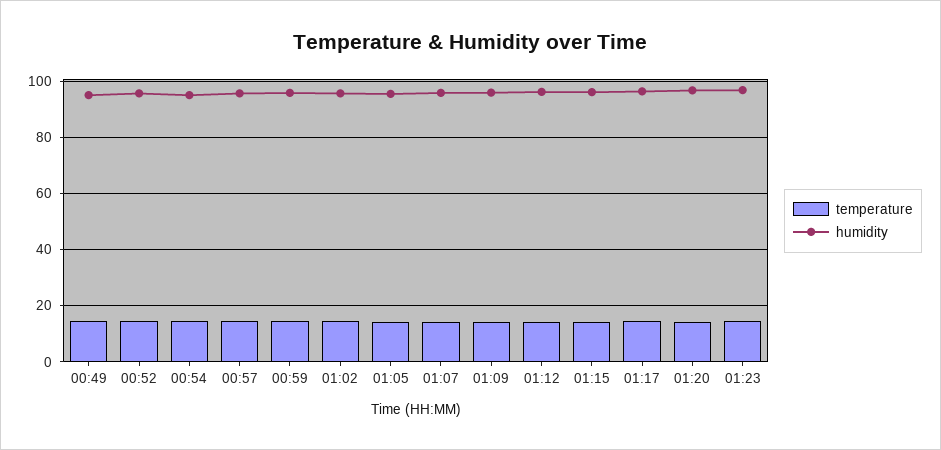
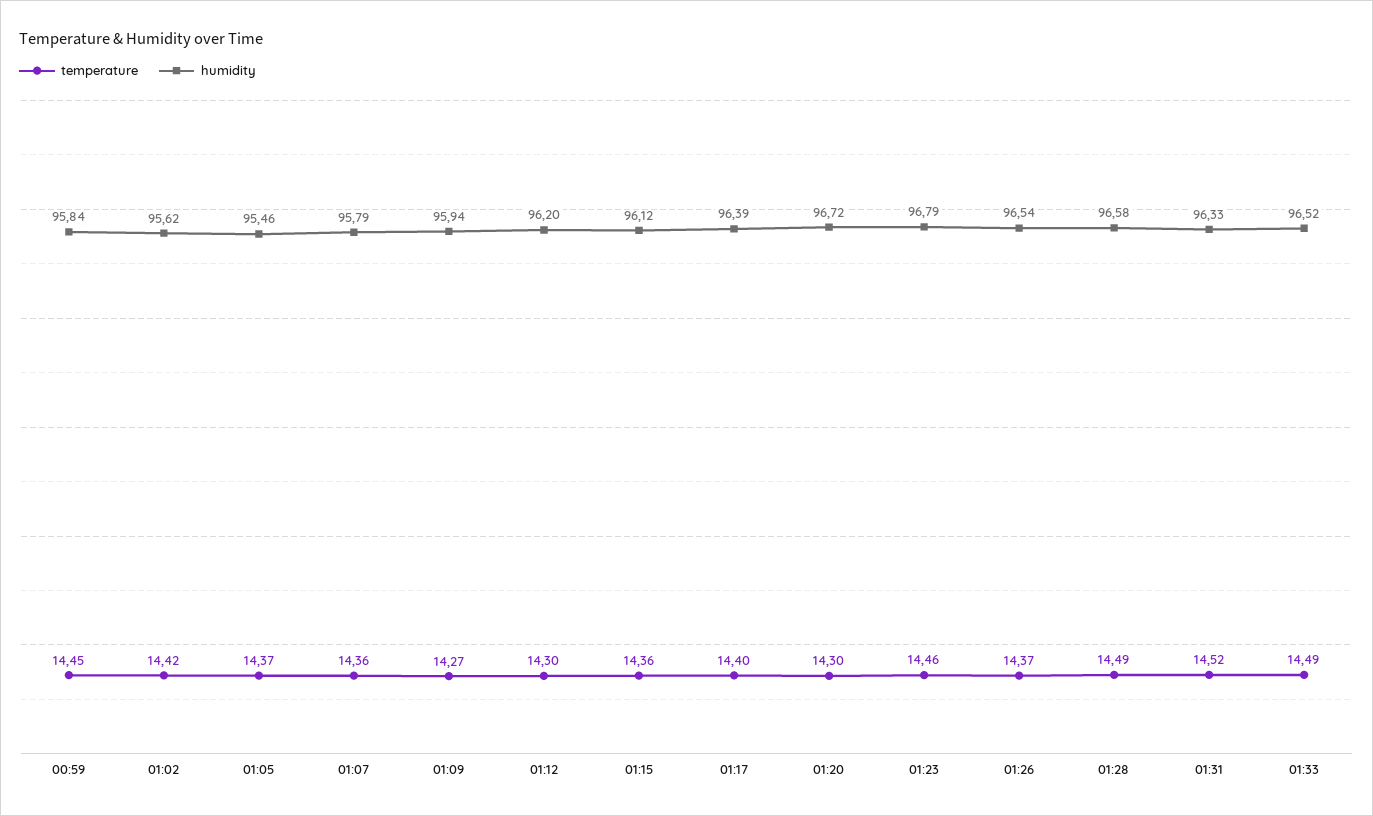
temperature, 00:49: 15 -> none
humidity, 00:49: 95 -> none
temperature, 00:52: 15 -> none
humidity, 00:52: 95 -> none
temperature, 00:54: 15 -> none
humidity, 00:54: 95 -> none
temperature, 00:57: 15 -> none
humidity, 00:57: 95 -> none
temperature, 01:26: none -> 14.37
humidity, 01:26: none -> 96.54
temperature, 01:28: none -> 14.49
humidity, 01:28: none -> 96.58
temperature, 01:31: none -> 14.52
humidity, 01:31: none -> 96.33
temperature, 01:33: none -> 14.49
humidity, 01:33: none -> 96.52

